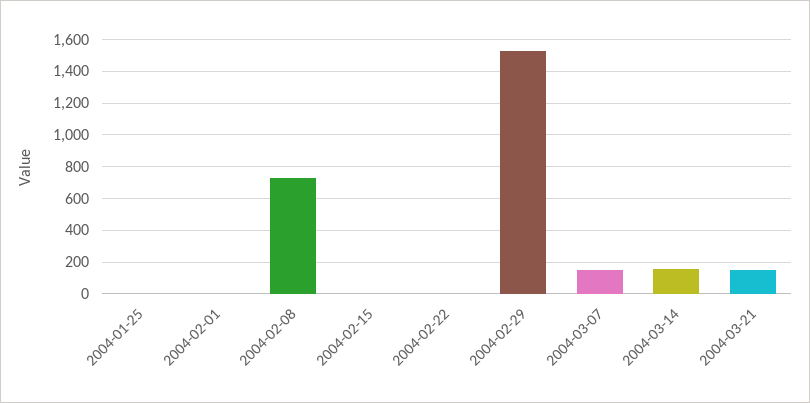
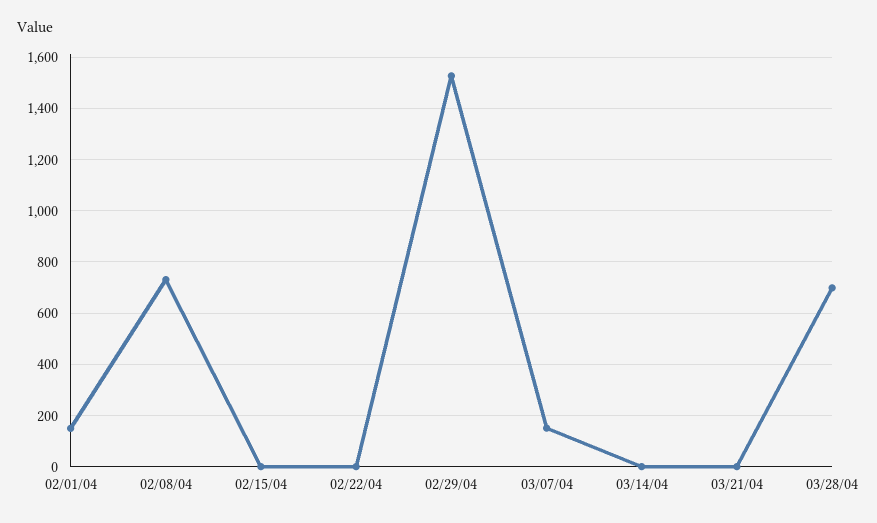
2004-01-25: 0 -> none
2004-02-01: 0 -> 150
2004-03-14: 150 -> 0
2004-03-21: 150 -> 0
03/28/04: none -> 700

